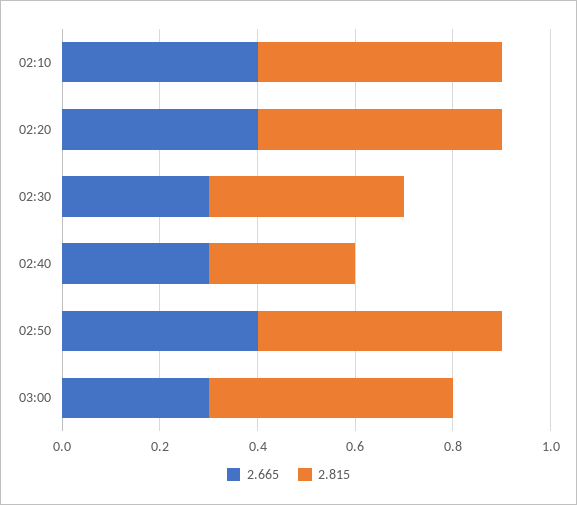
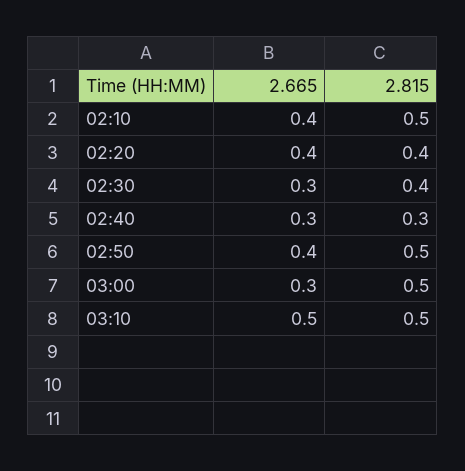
2.815, 02:20: 0.5 -> 0.4
2.665, 03:10: none -> 0.5
2.815, 03:10: none -> 0.5

